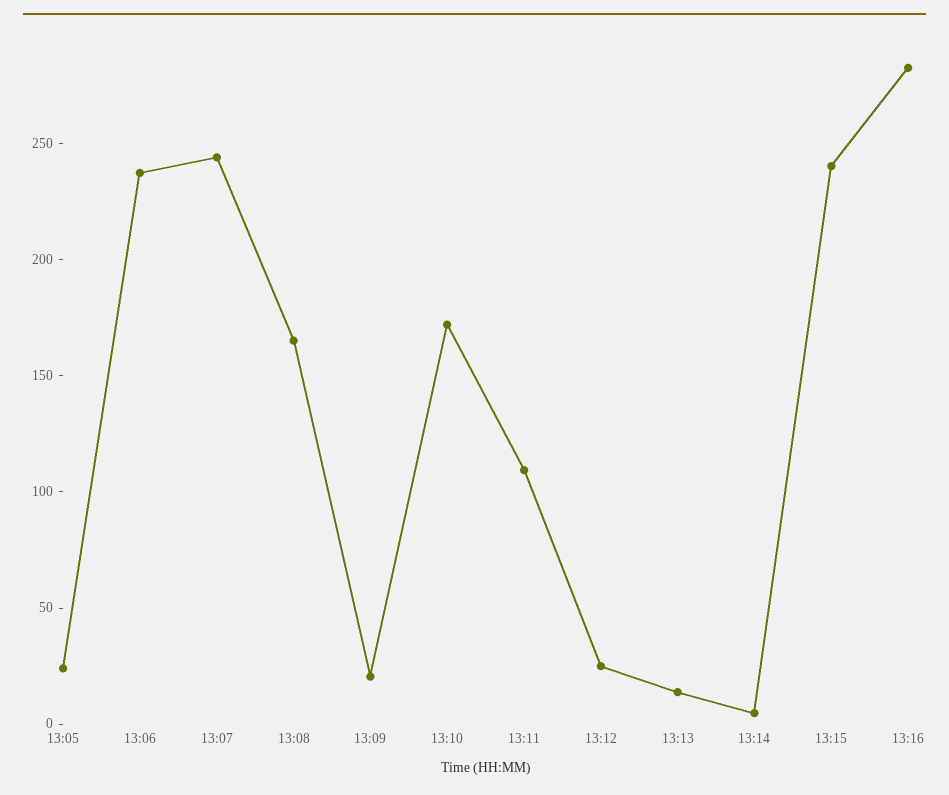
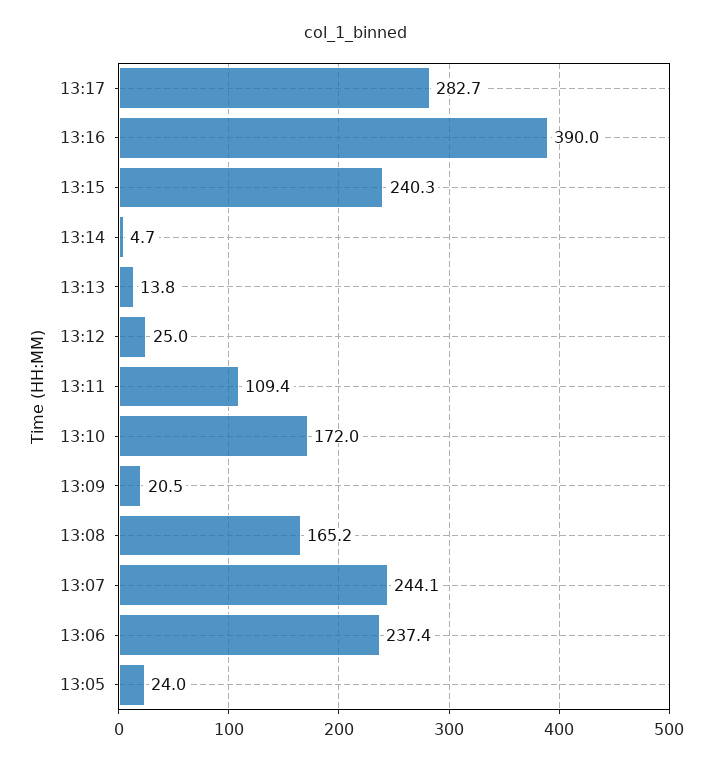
13:16: 280 -> 390
13:17: none -> 282.7

